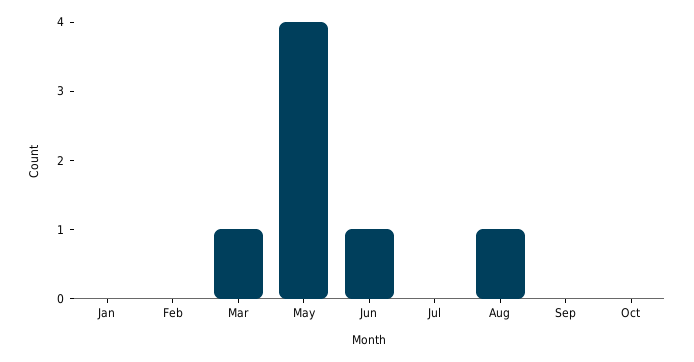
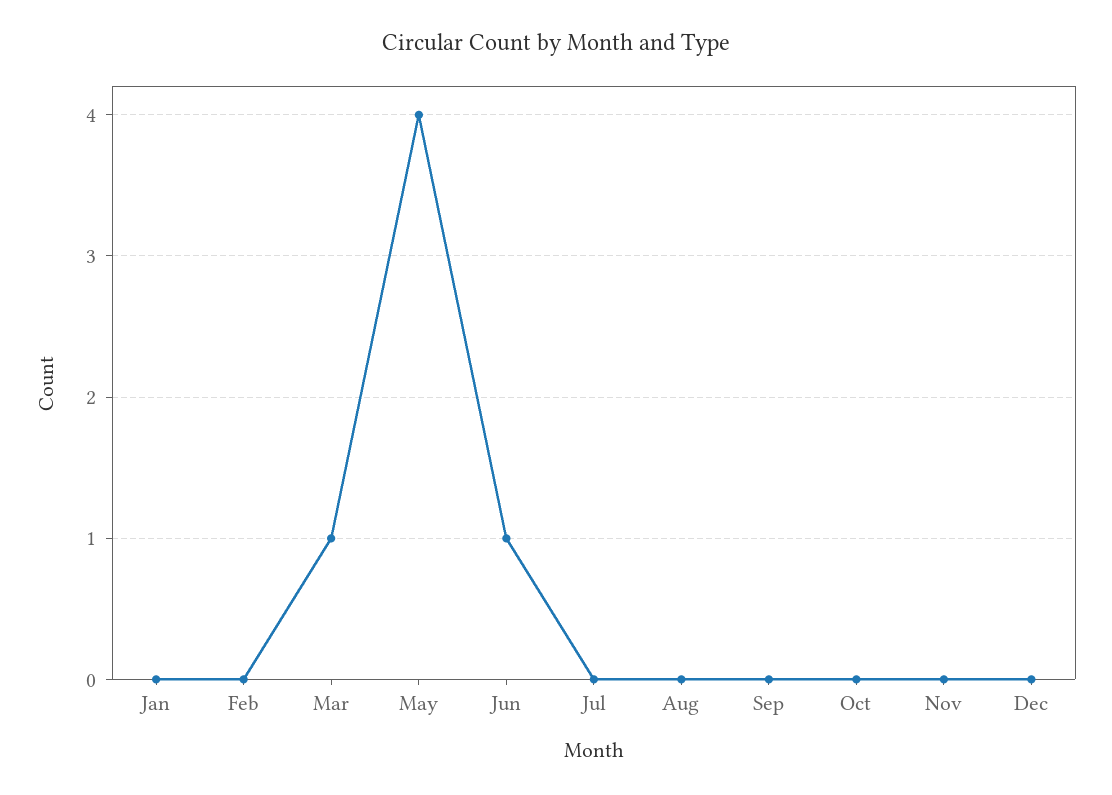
Aug: 1 -> 0
Nov: none -> 0
Dec: none -> 0

